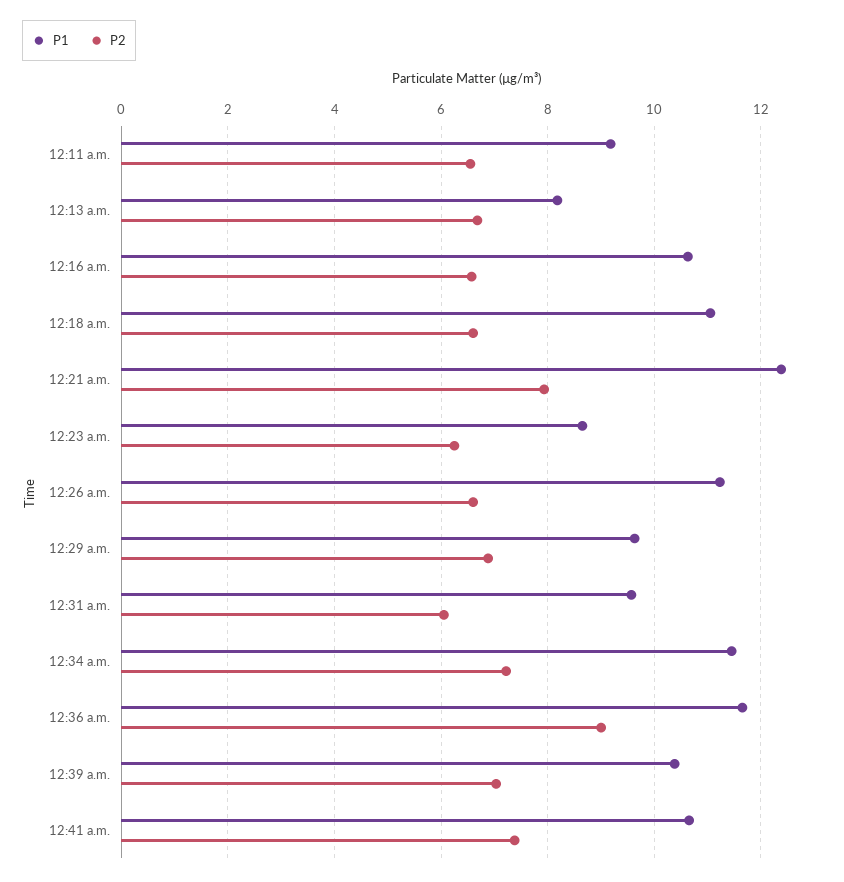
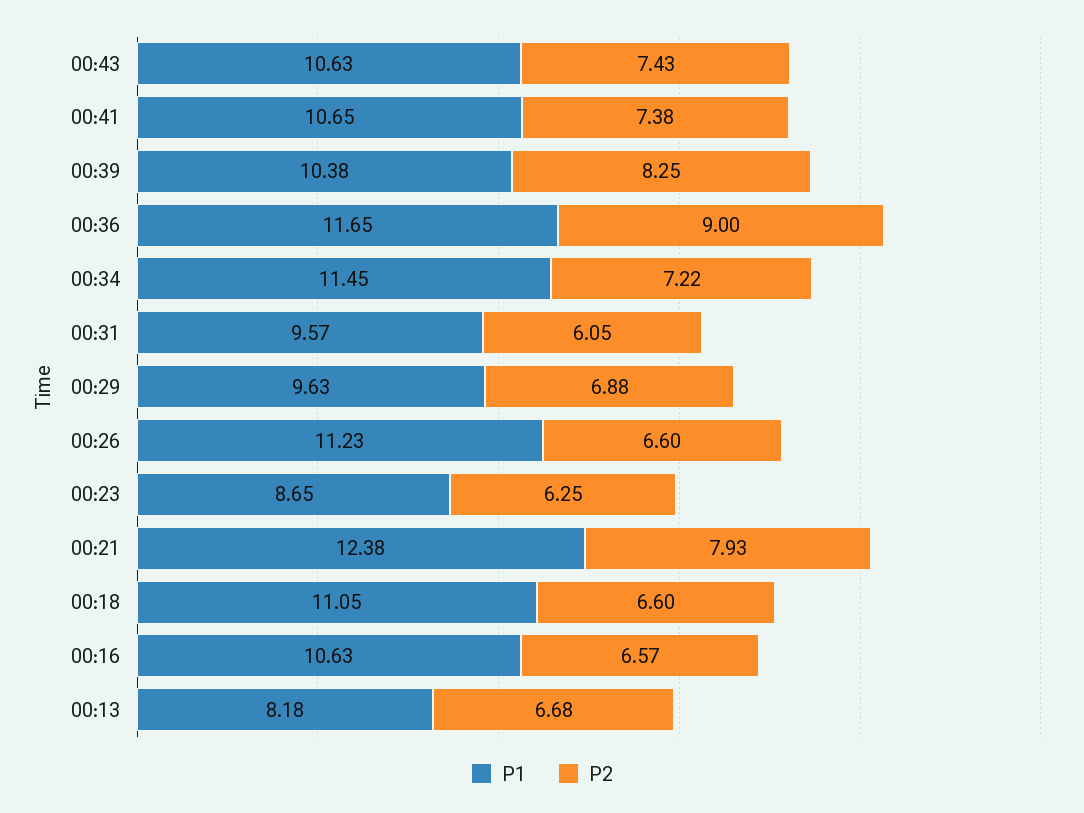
P1, 12:11 a.m.: 9.2 -> none
P2, 12:11 a.m.: 6.6 -> none
P2, 12:39 a.m.: 7 -> 8.25
P1, 00:43: none -> 10.63
P2, 00:43: none -> 7.43

